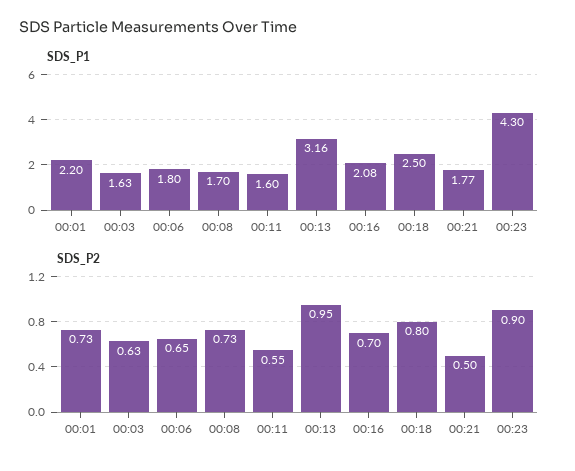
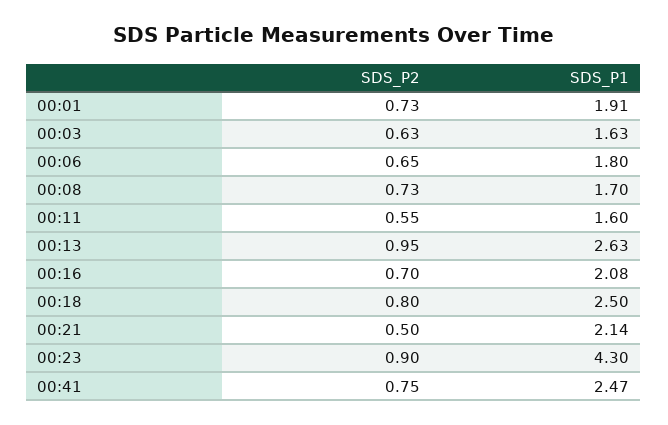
SDS_P1, 00:01: 2.2 -> 1.91
SDS_P1, 00:13: 3.16 -> 2.63
SDS_P1, 00:21: 1.77 -> 2.14
SDS_P2, 00:41: none -> 0.75
SDS_P1, 00:41: none -> 2.47

